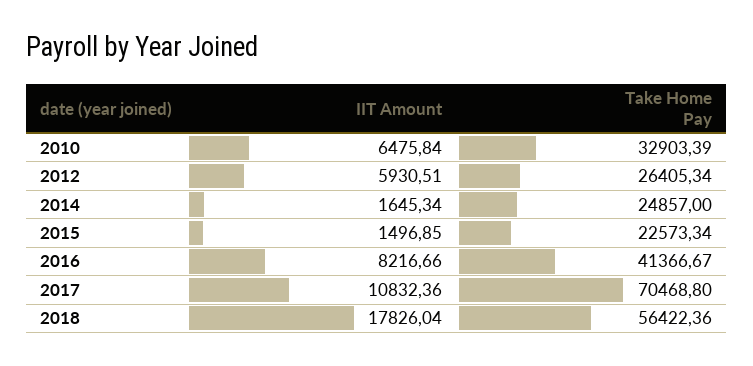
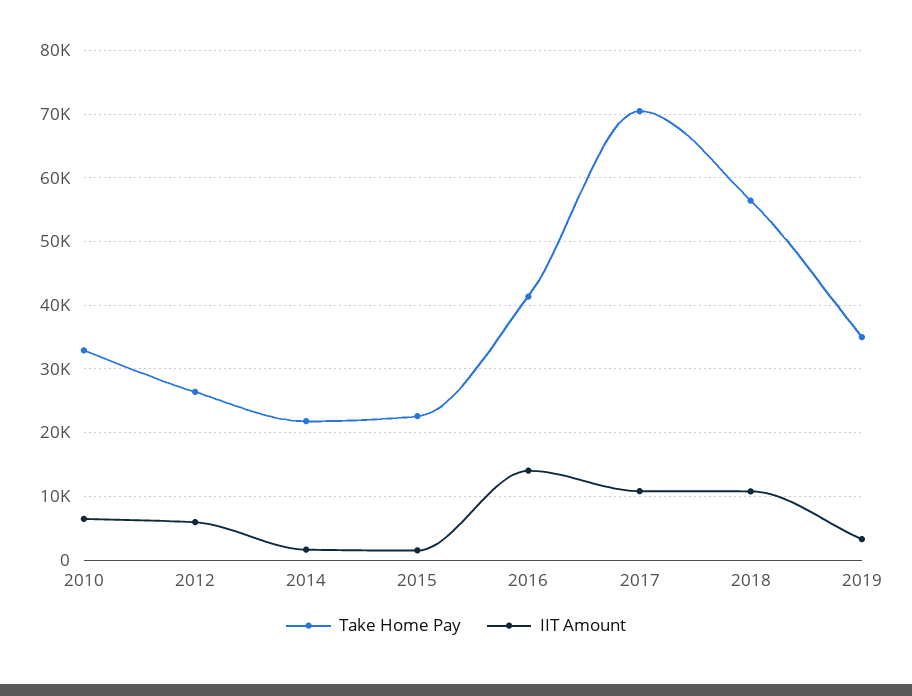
Take Home Pay, 2014: 24857 -> 22000
IIT Amount, 2016: 8216.66 -> 14000
IIT Amount, 2018: 17826.04 -> 11000
Take Home Pay, 2019: none -> 35000
IIT Amount, 2019: none -> 3000

